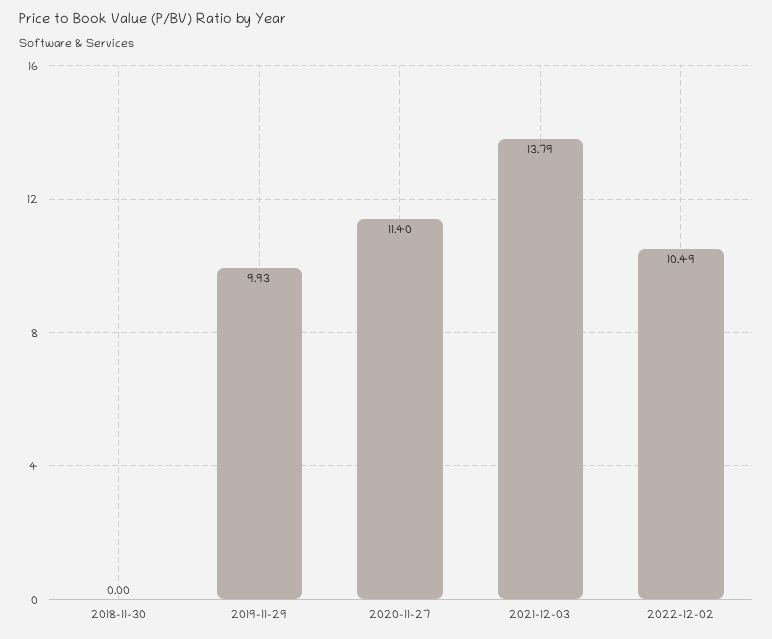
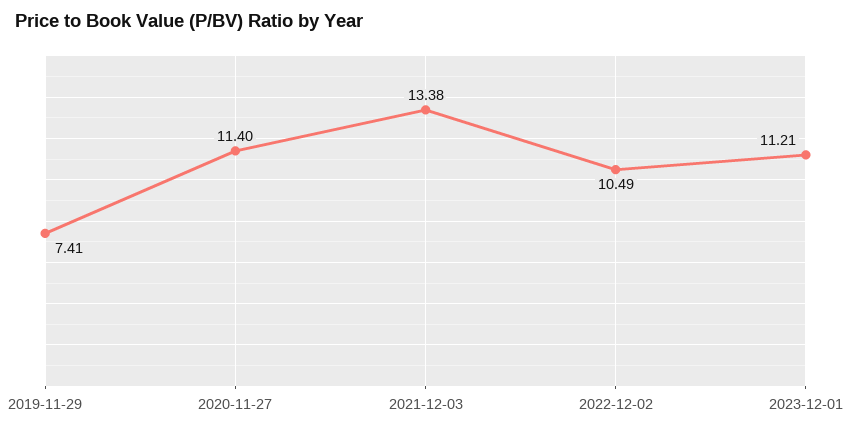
2018-11-30: 0 -> none
2019-11-29: 9.93 -> 7.41
2021-12-03: 13.79 -> 13.38
2023-12-01: none -> 11.21

